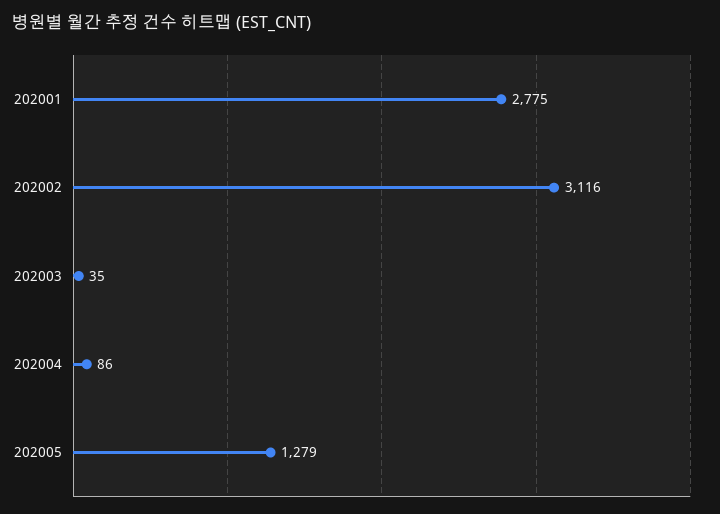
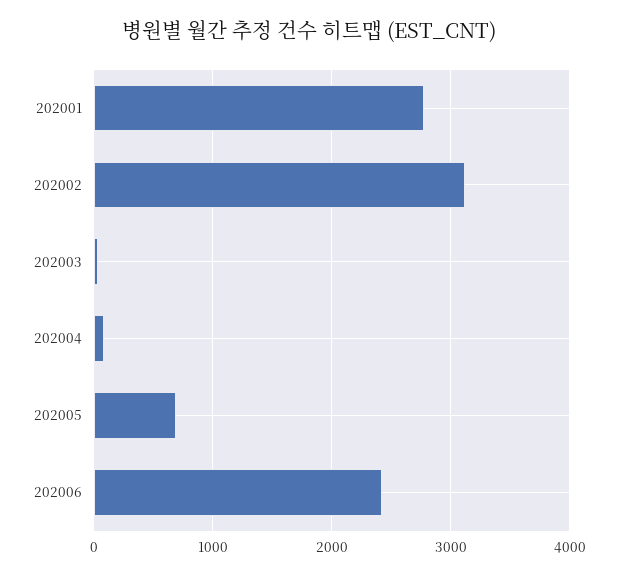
202005: 1279 -> 700
202006: none -> 2400

